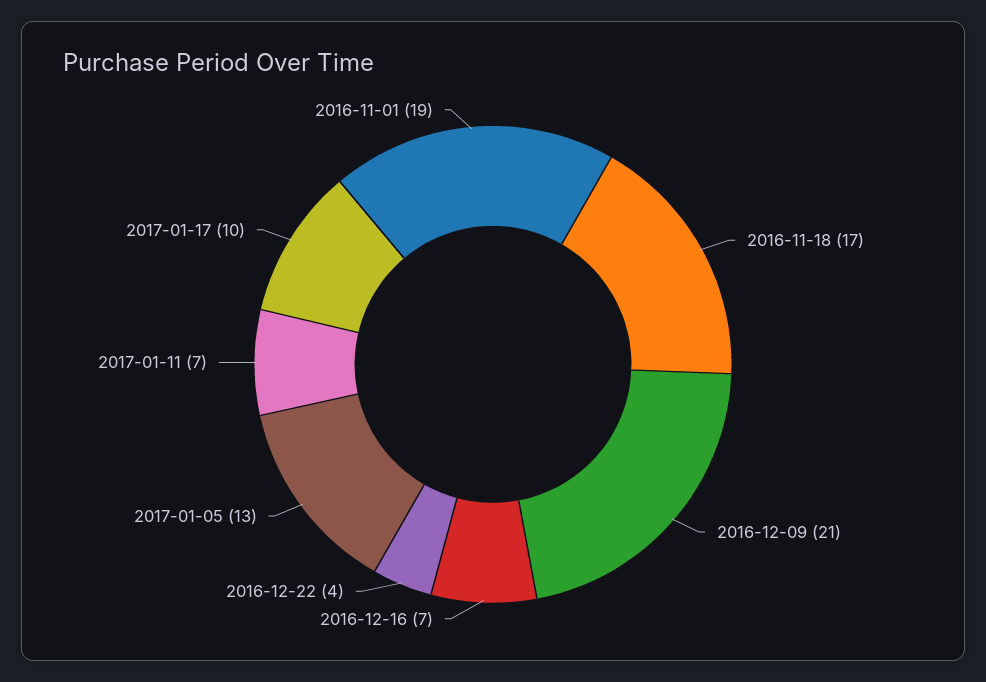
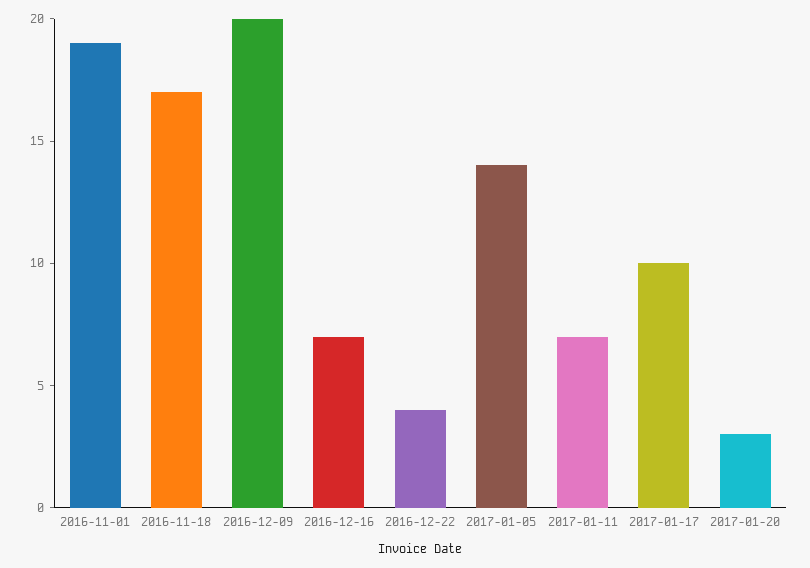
2016-12-09: 21 -> 20
2017-01-05: 13 -> 14
2017-01-20: none -> 3

